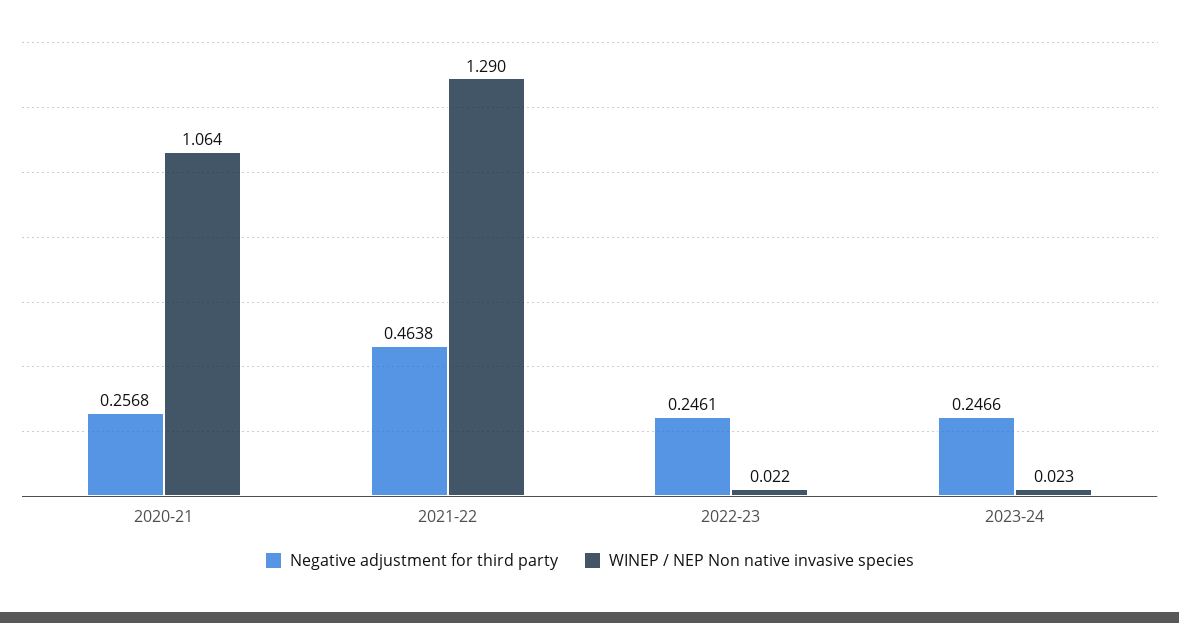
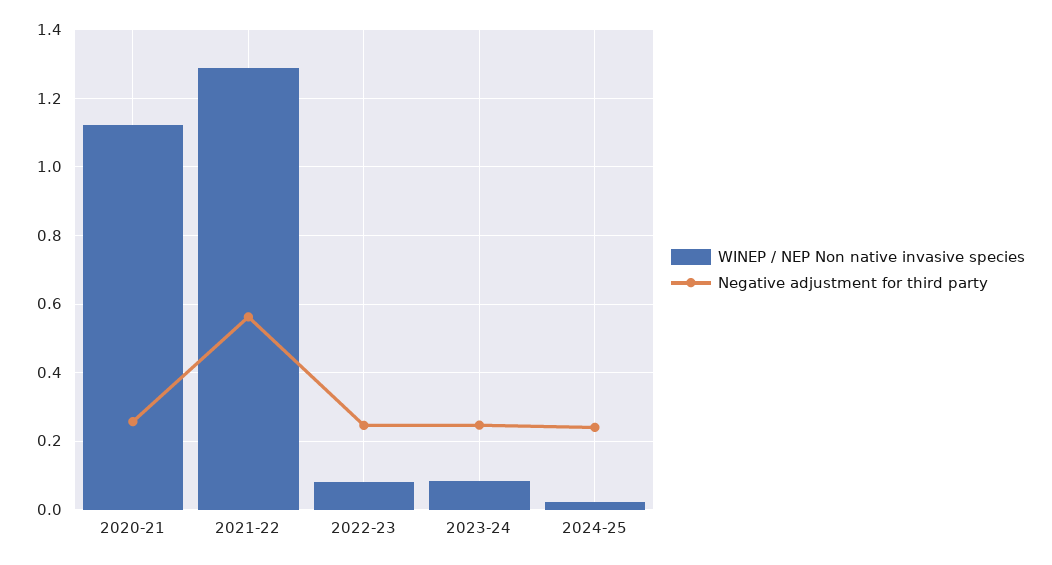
WINEP / NEP Non native invasive species, 2020-21: 1.064 -> 1.12
Negative adjustment for third party, 2021-22: 0.4638 -> 0.56
WINEP / NEP Non native invasive species, 2022-23: 0.022 -> 0.08
WINEP / NEP Non native invasive species, 2023-24: 0.023 -> 0.08
WINEP / NEP Non native invasive species, 2024-25: none -> 0.02
Negative adjustment for third party, 2024-25: none -> 0.24

